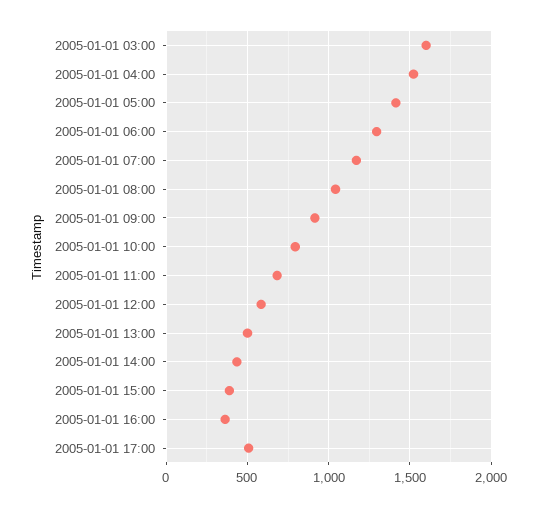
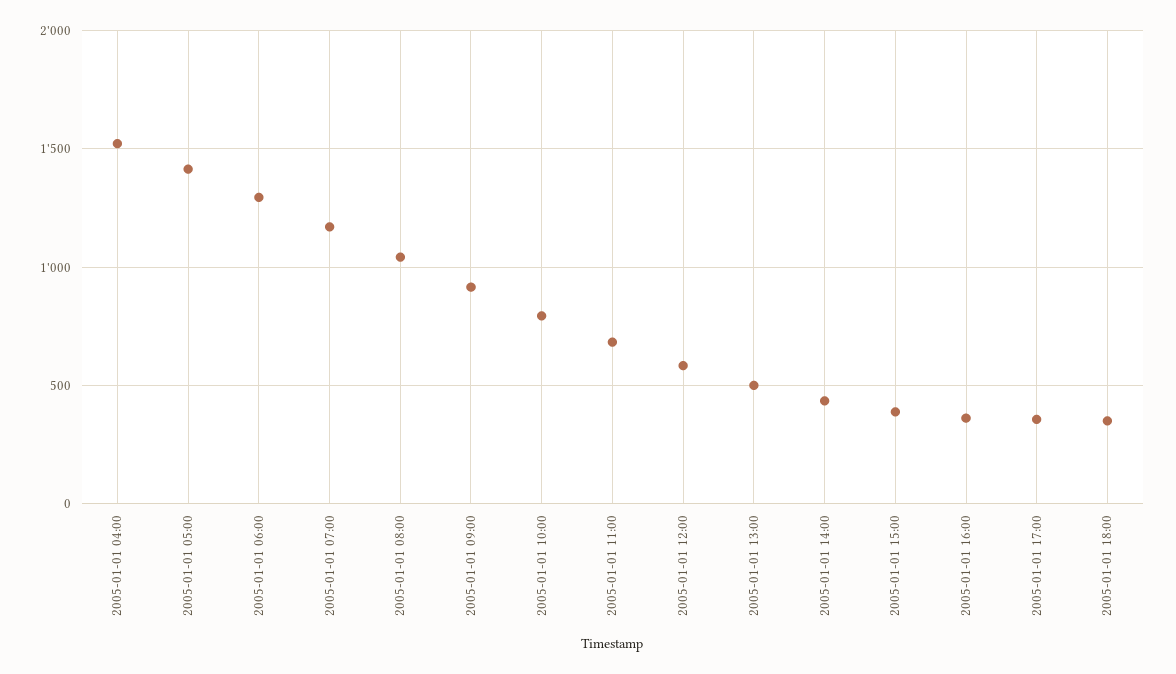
2005-01-01 03:00: 1600 -> none
2005-01-01 17:00: 500 -> 350
2005-01-01 18:00: none -> 350

